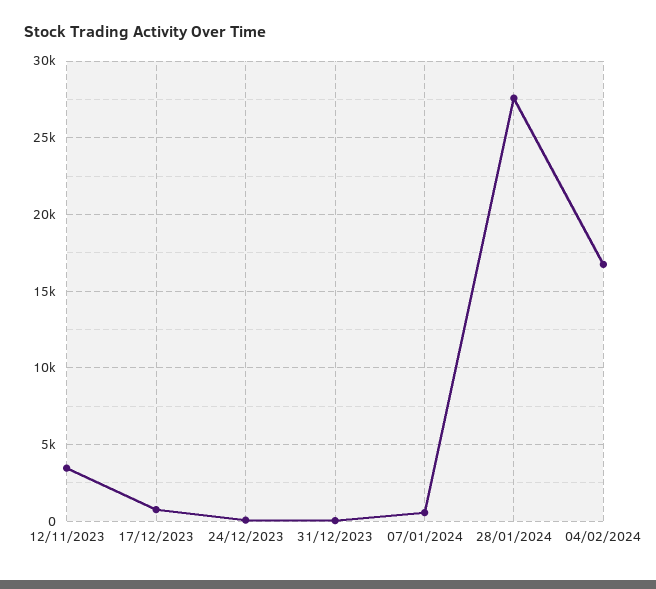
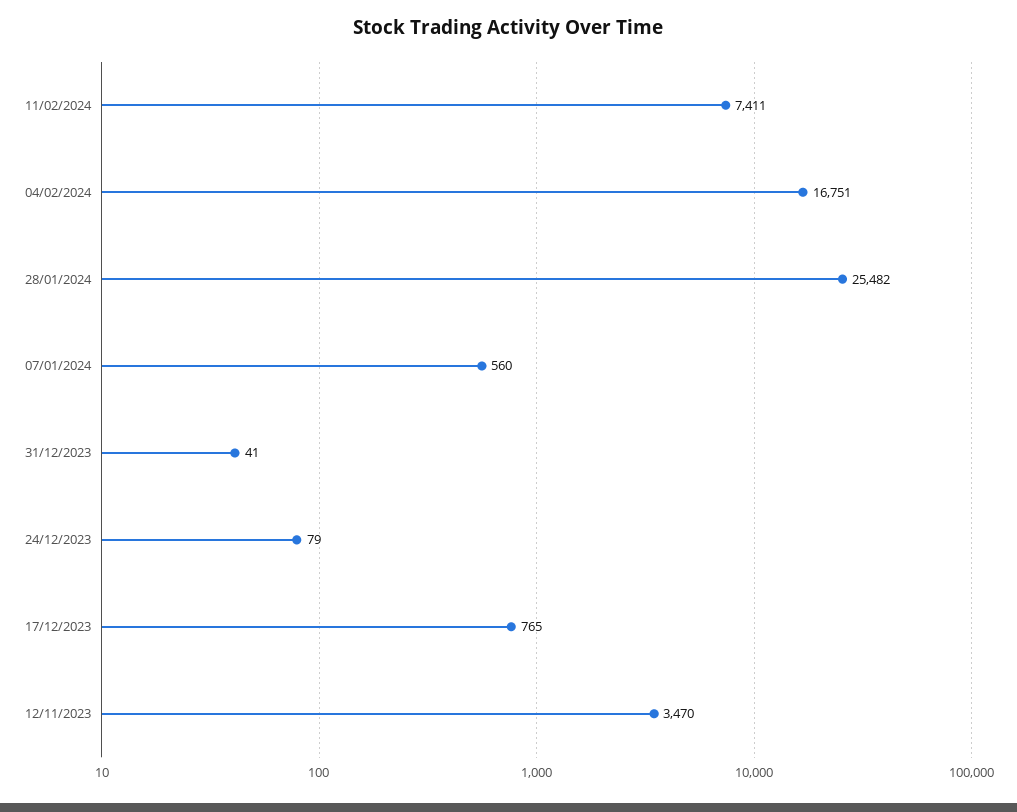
28/01/2024: 27500 -> 25482
11/02/2024: none -> 7411

